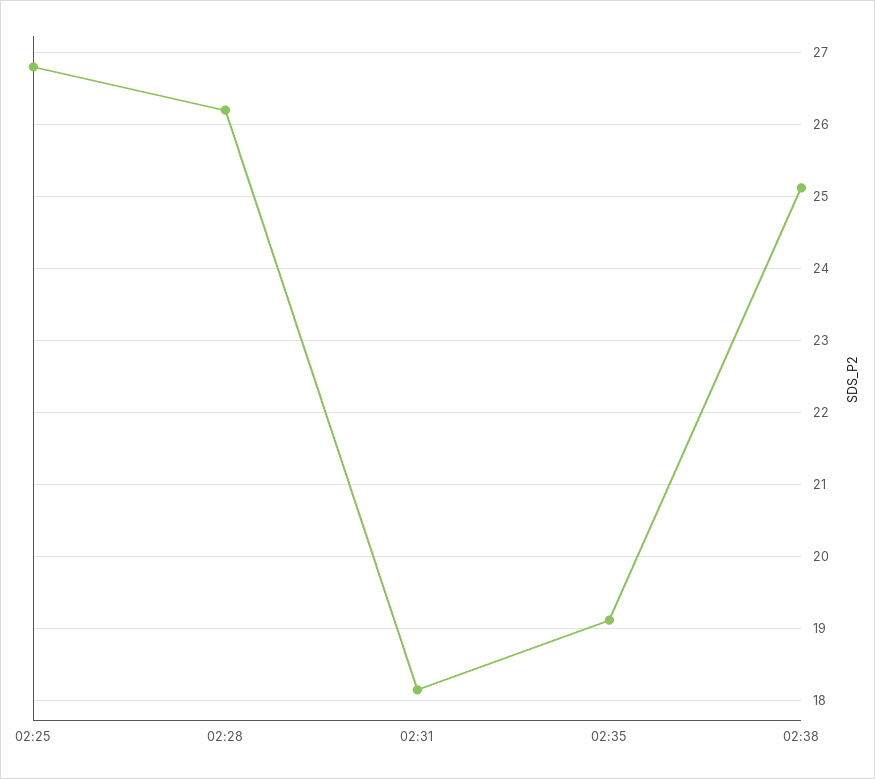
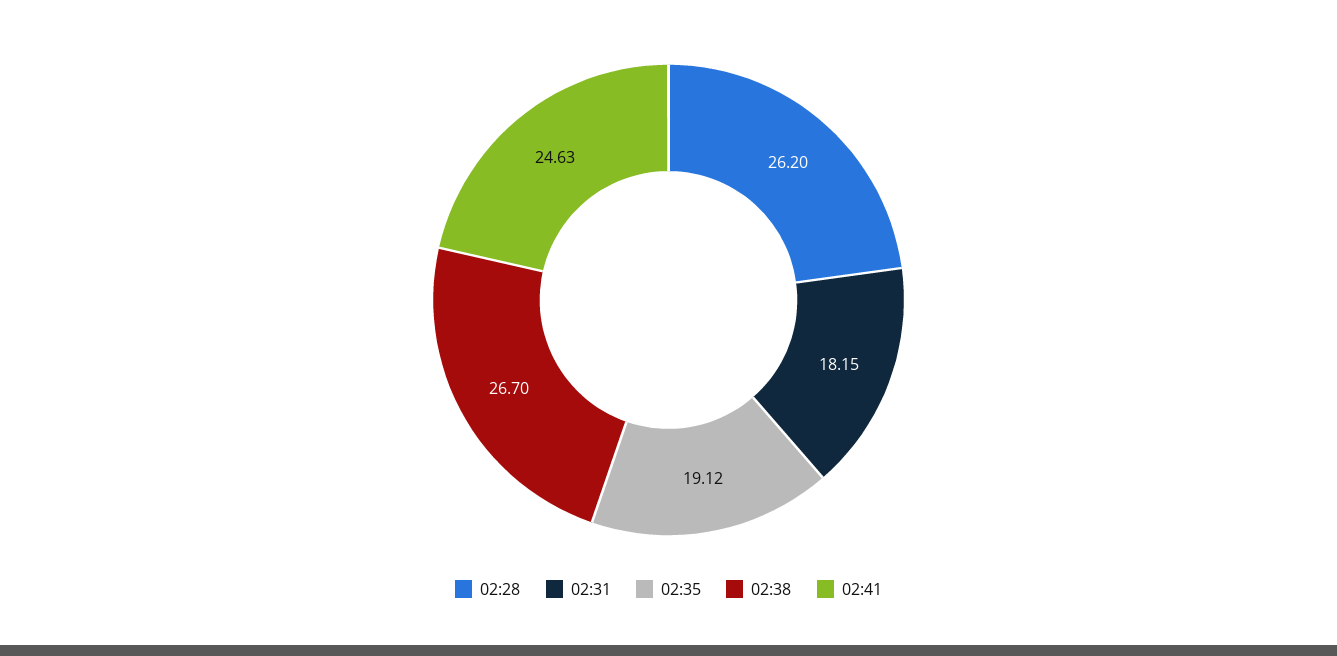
02:25: 26.8 -> none
02:38: 25.1 -> 26.7
02:41: none -> 24.63

